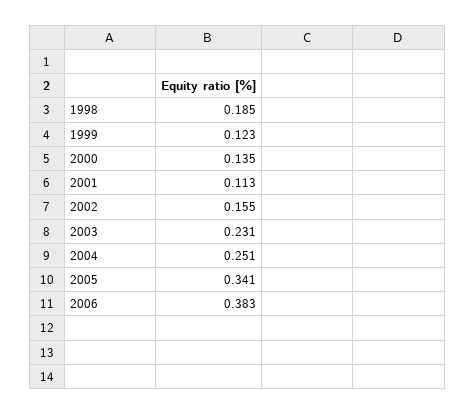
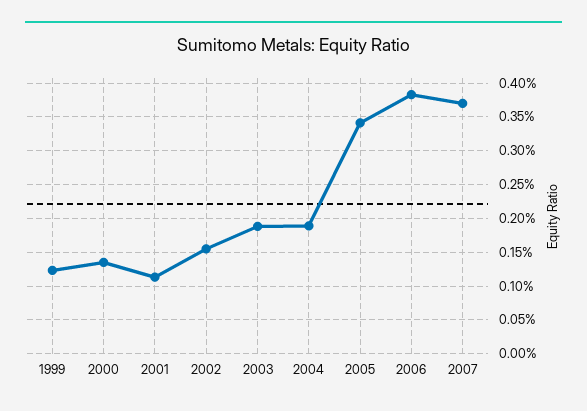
1998: 0.185 -> none
2003: 0.231 -> 0.19
2004: 0.251 -> 0.19
2007: none -> 0.37

